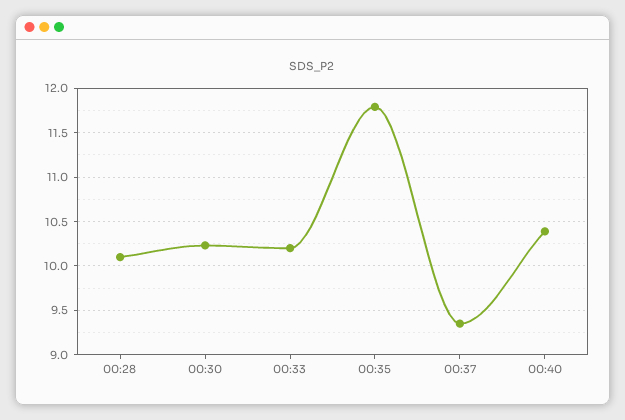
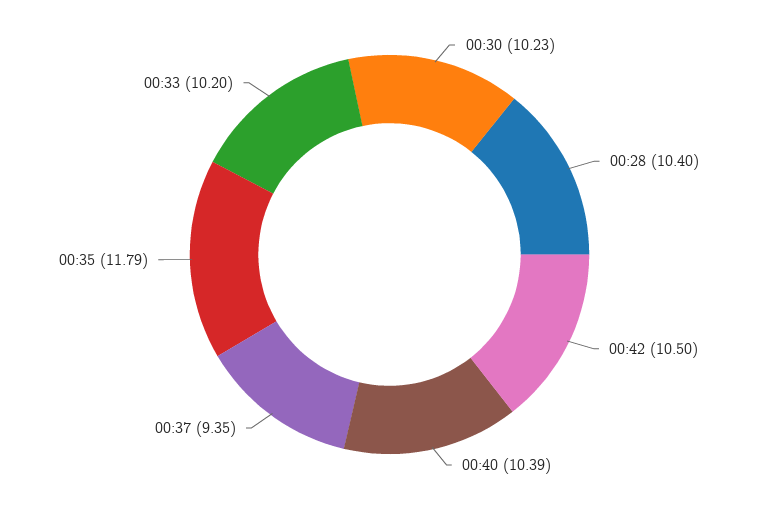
00:28: 10.1 -> 10.4
00:42: none -> 10.5

